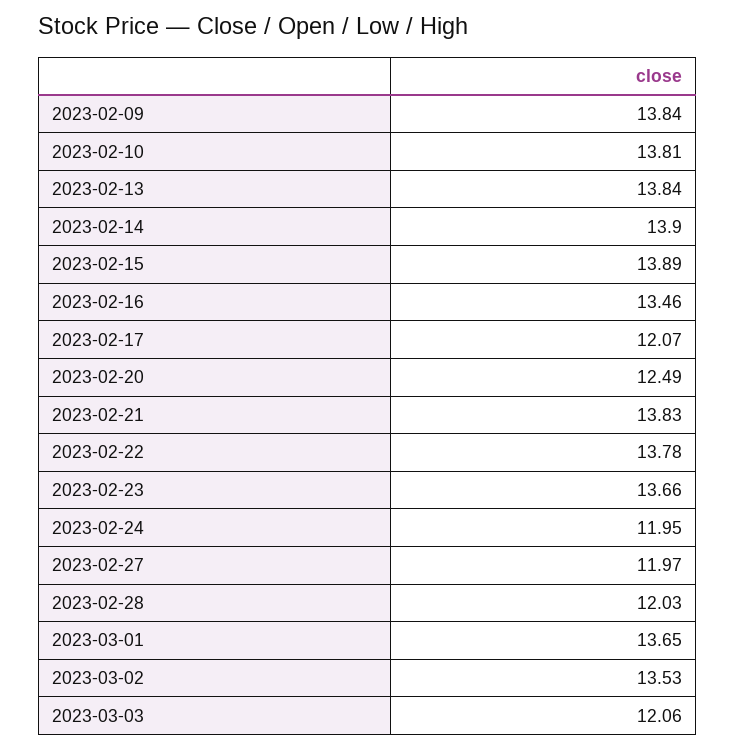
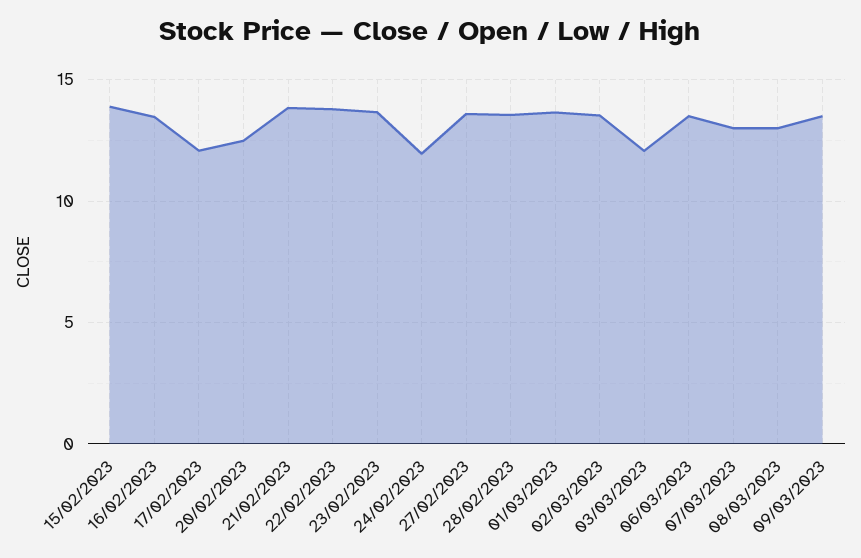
2023-02-09: 13.84 -> none
2023-02-10: 13.81 -> none
2023-02-13: 13.84 -> none
2023-02-14: 13.9 -> none
2023-02-27: 11.97 -> 13.5
2023-02-28: 12.03 -> 13.5
06/03/2023: none -> 13.5
07/03/2023: none -> 13
08/03/2023: none -> 13
09/03/2023: none -> 13.5

